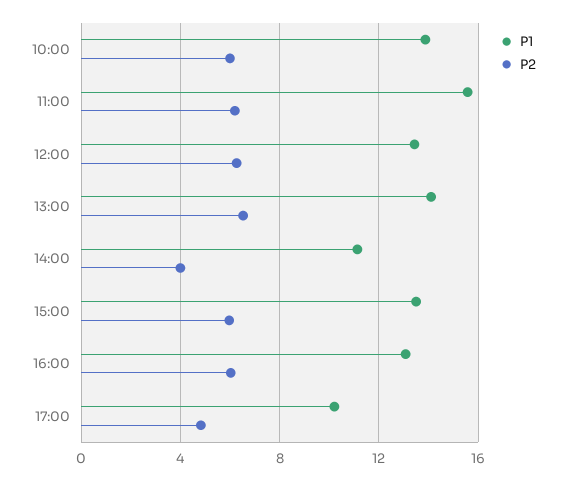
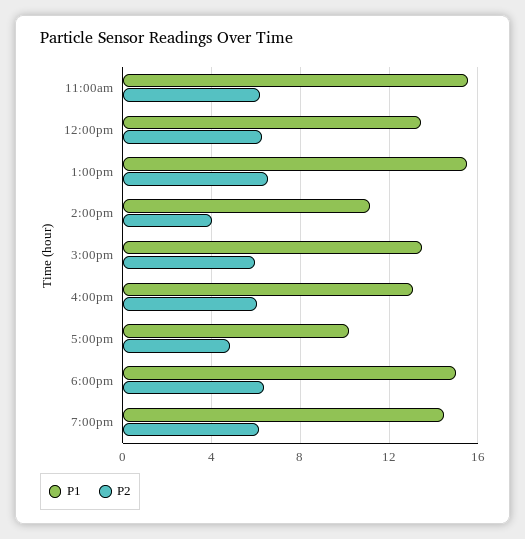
P1, 10:00: 14 -> none
P2, 10:00: 6 -> none
P1, 13:00: 14 -> 15.5
P1, 6:00pm: none -> 15
P2, 6:00pm: none -> 6.5
P1, 7:00pm: none -> 14.5
P2, 7:00pm: none -> 6

